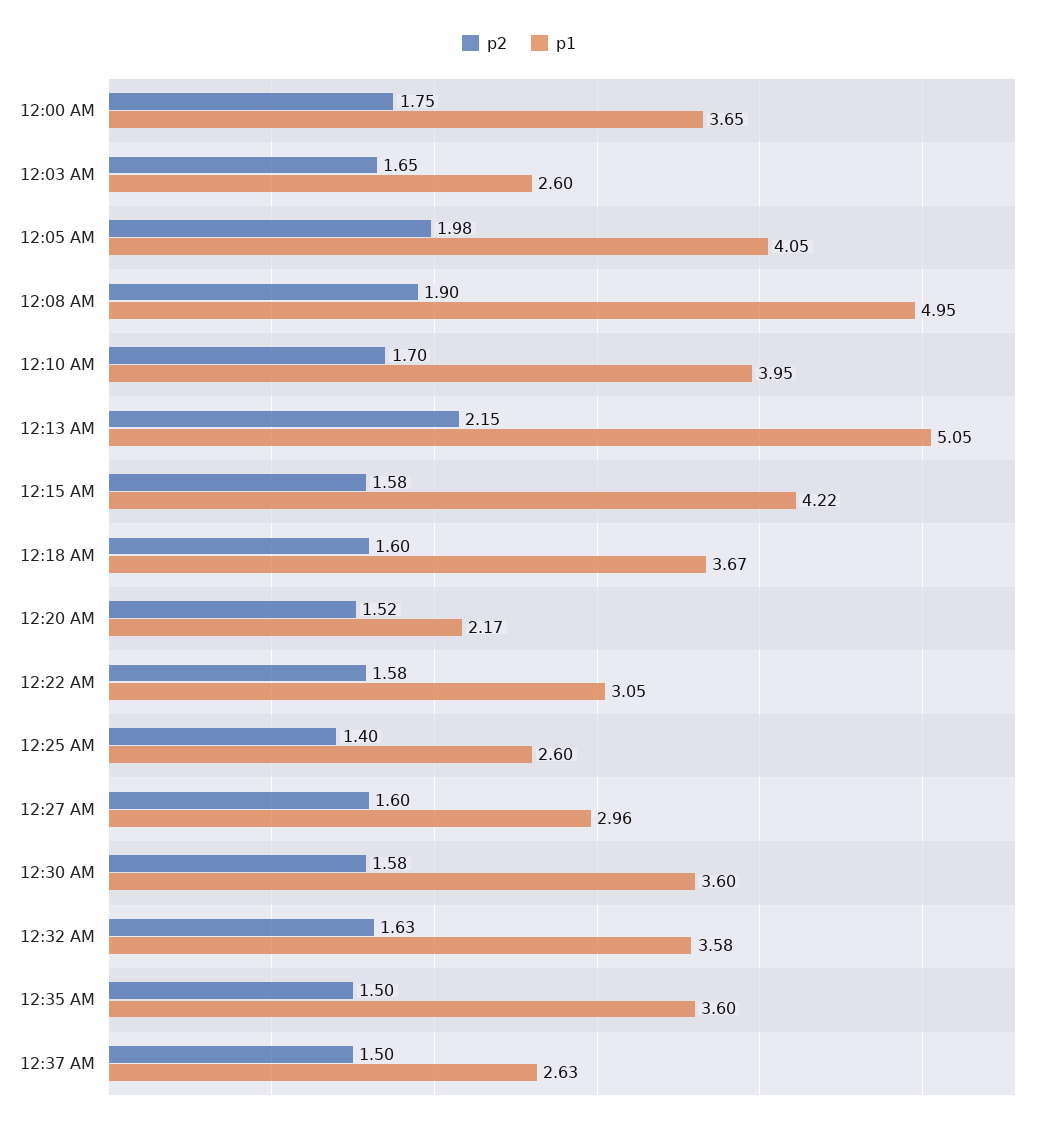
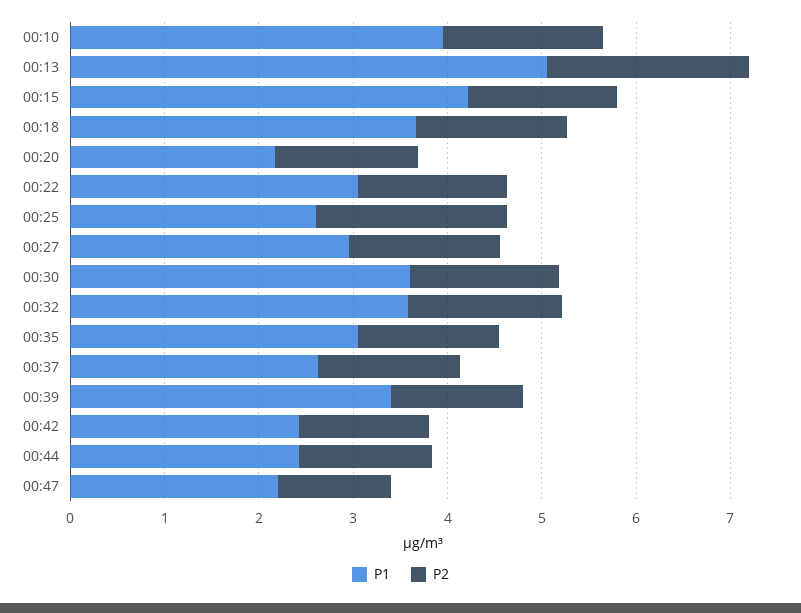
p2, 12:00 AM: 1.75 -> none
p1, 12:00 AM: 3.65 -> none
p2, 12:03 AM: 1.65 -> none
p1, 12:03 AM: 2.6 -> none
p2, 12:05 AM: 1.98 -> none
p1, 12:05 AM: 4.05 -> none
p2, 12:08 AM: 1.9 -> none
p1, 12:08 AM: 4.95 -> none
p2, 12:25 AM: 1.4 -> 2
p1, 12:35 AM: 3.6 -> 3
p1, 00:39: none -> 3.4
p2, 00:39: none -> 1.4
p1, 00:42: none -> 2.4
p2, 00:42: none -> 1.4
p1, 00:44: none -> 2.4
p2, 00:44: none -> 1.4
p1, 00:47: none -> 2.2
p2, 00:47: none -> 1.2

